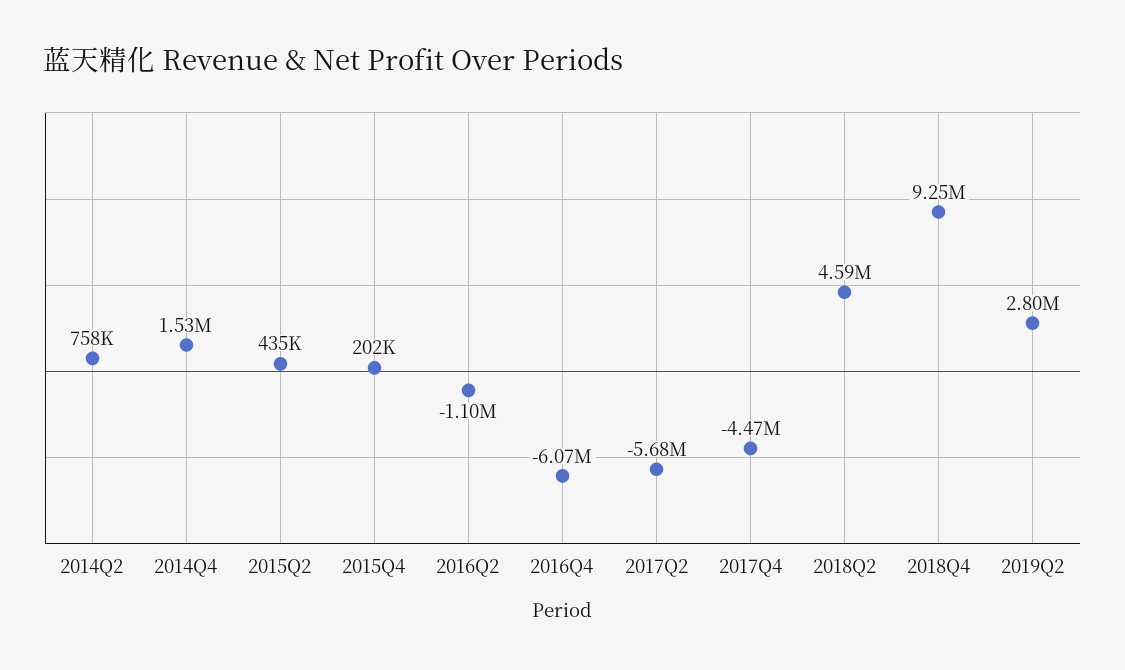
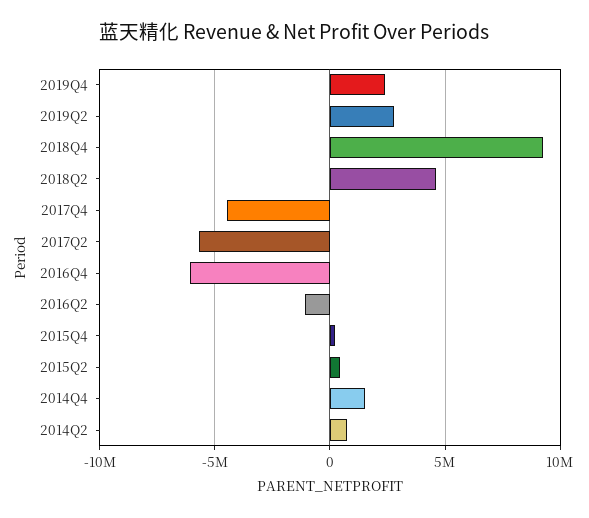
2019Q4: none -> 2500000

